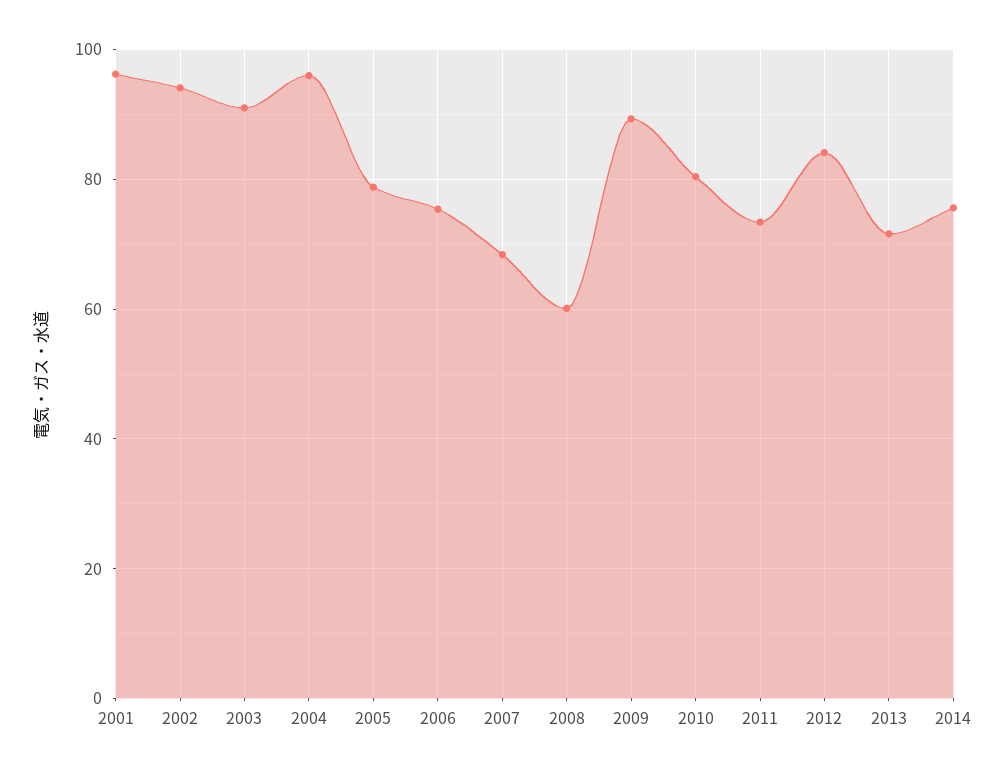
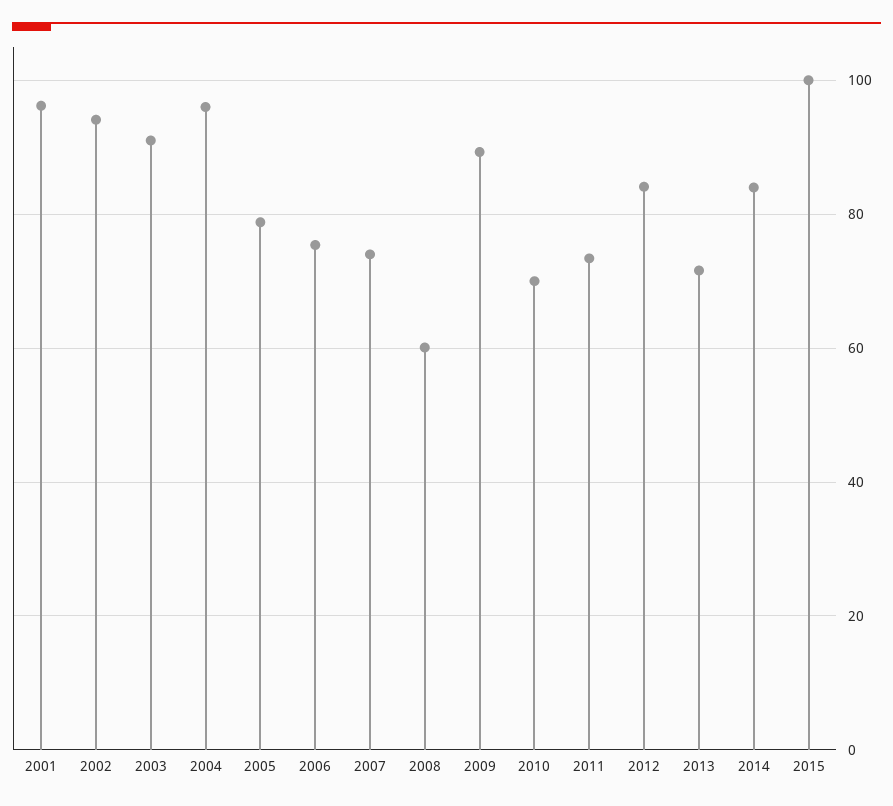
2007: 68 -> 74
2010: 80 -> 70
2014: 76 -> 84
2015: none -> 100

